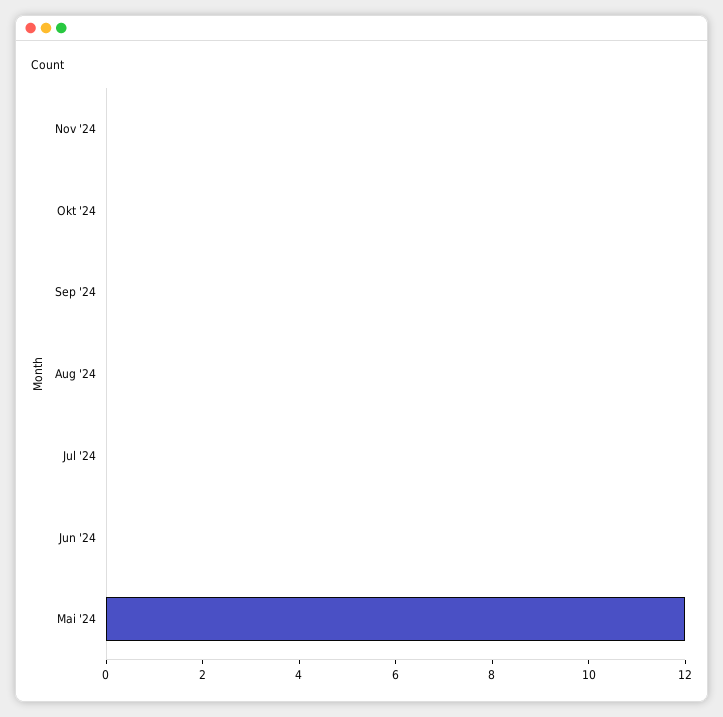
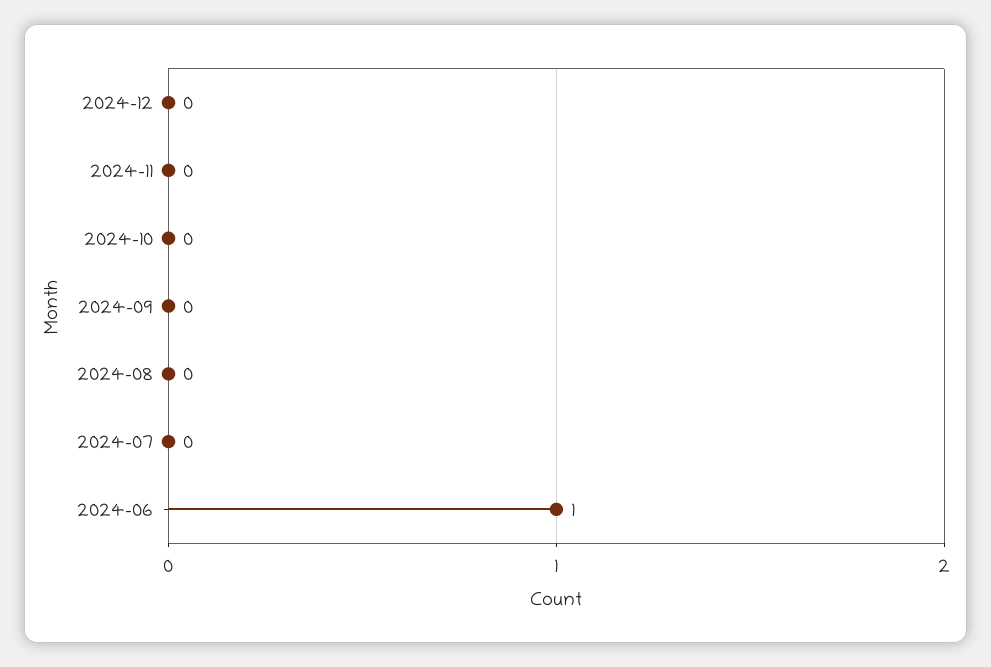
Jun '24: 0 -> 1
Mai '24: 12 -> none
2024-12: none -> 0

